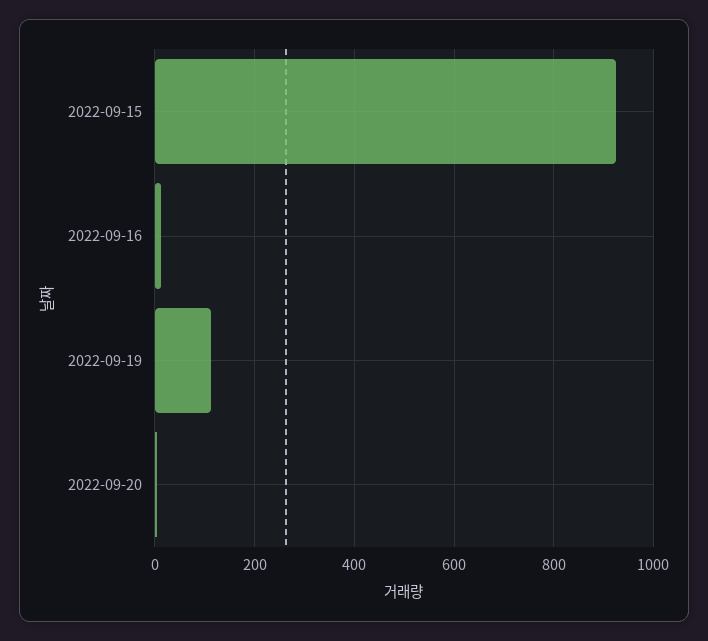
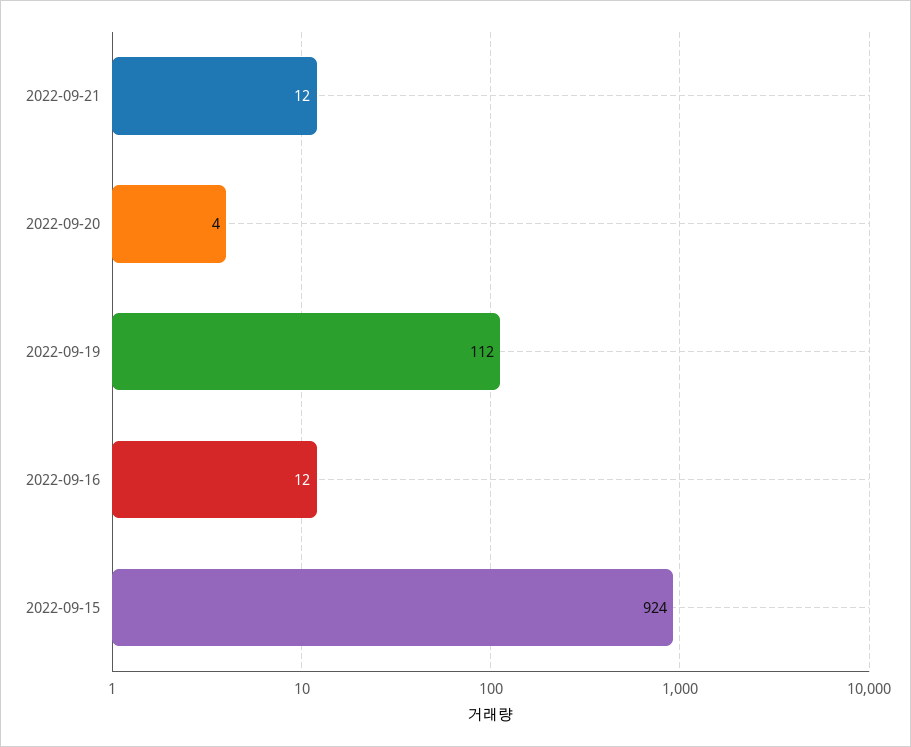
2022-09-21: none -> 12

